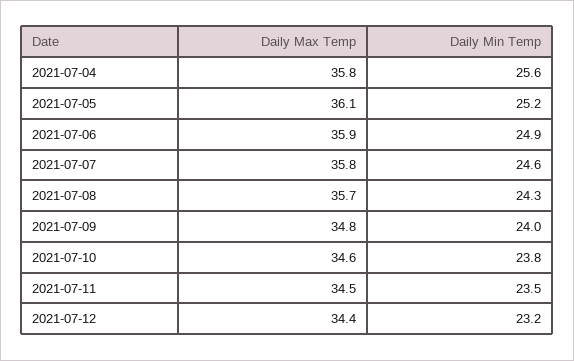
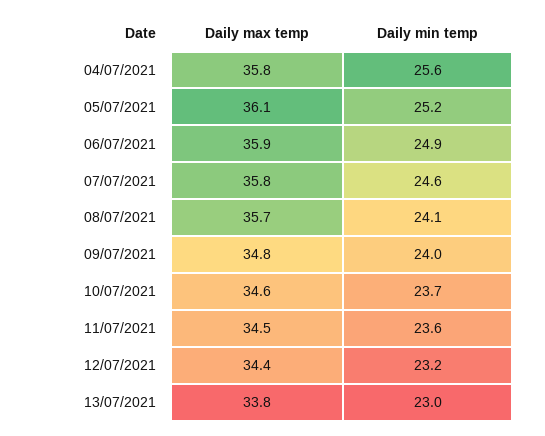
Daily Min Temp, 2021-07-08: 24.3 -> 24.1
Daily Min Temp, 2021-07-10: 23.8 -> 23.7
Daily Min Temp, 2021-07-11: 23.5 -> 23.6
Daily Max Temp, 13/07/2021: none -> 33.8
Daily Min Temp, 13/07/2021: none -> 23

